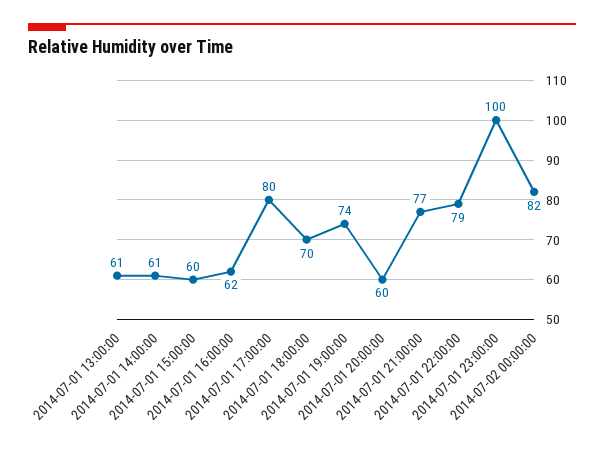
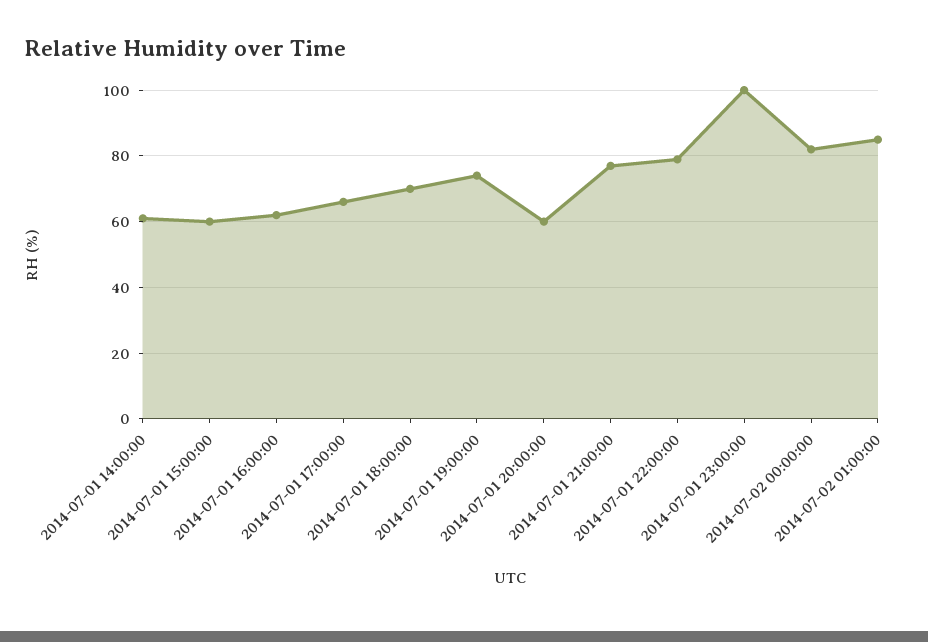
2014-07-01 13:00:00: 61 -> none
2014-07-01 17:00:00: 80 -> 65
2014-07-02 01:00:00: none -> 85

